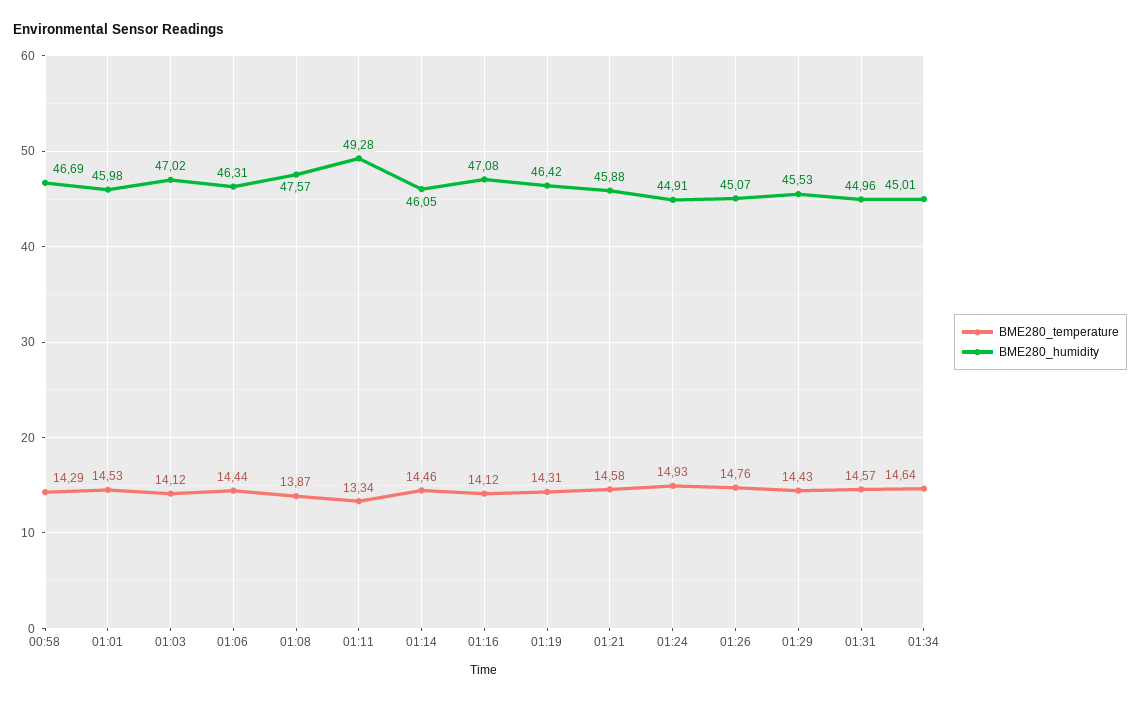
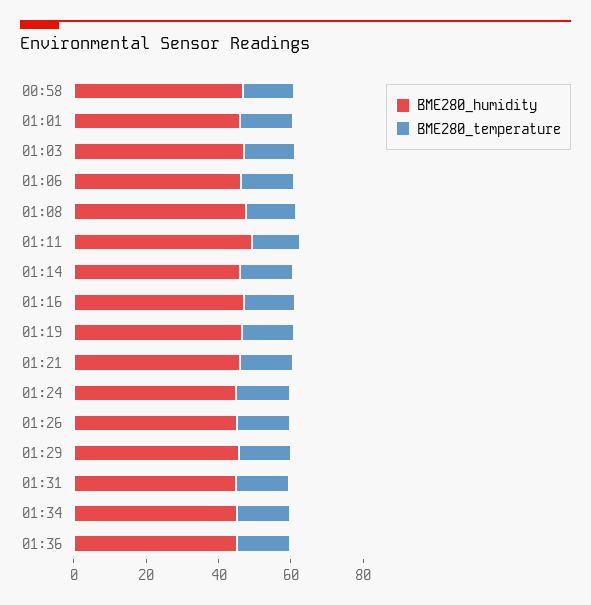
BME280_humidity, 01:36: none -> 45
BME280_temperature, 01:36: none -> 15

